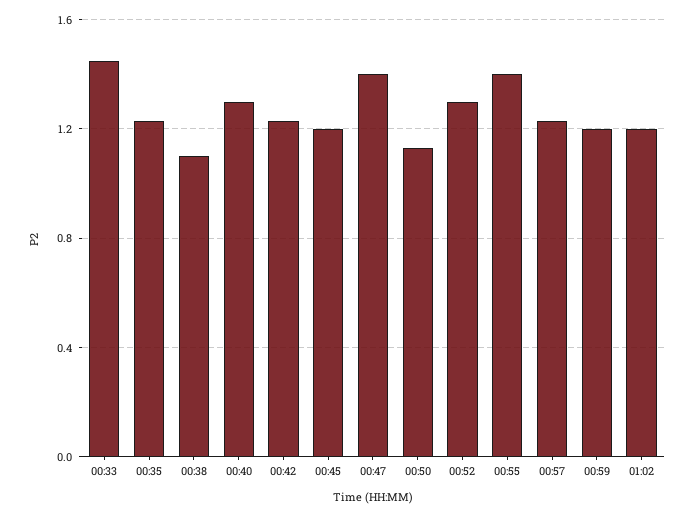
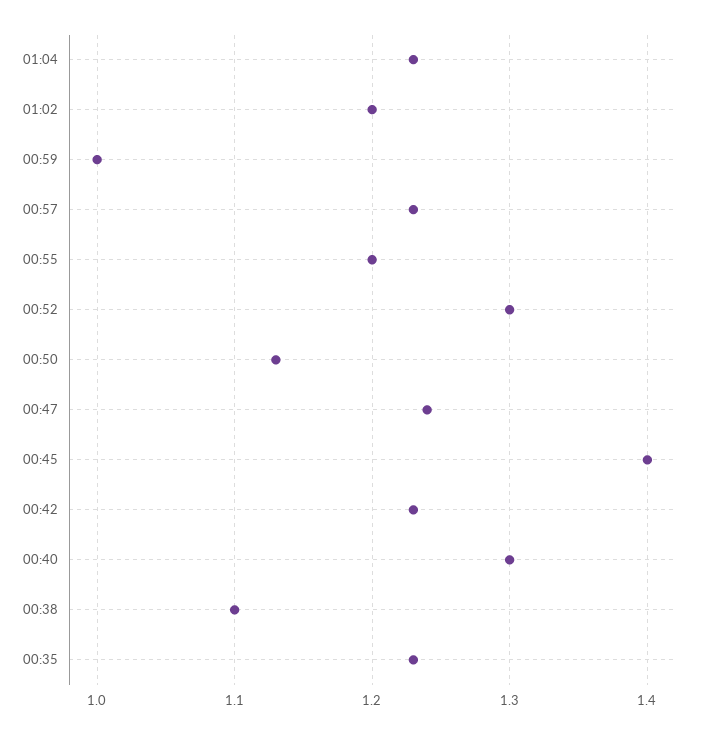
00:33: 1.45 -> none
00:45: 1.2 -> 1.4
00:47: 1.4 -> 1.24
00:55: 1.4 -> 1.2
00:59: 1.2 -> 1
01:04: none -> 1.23

